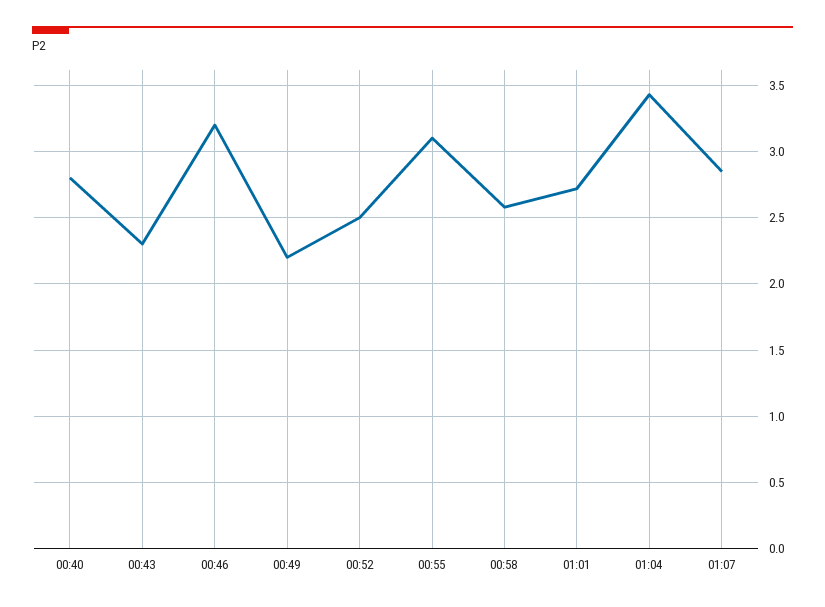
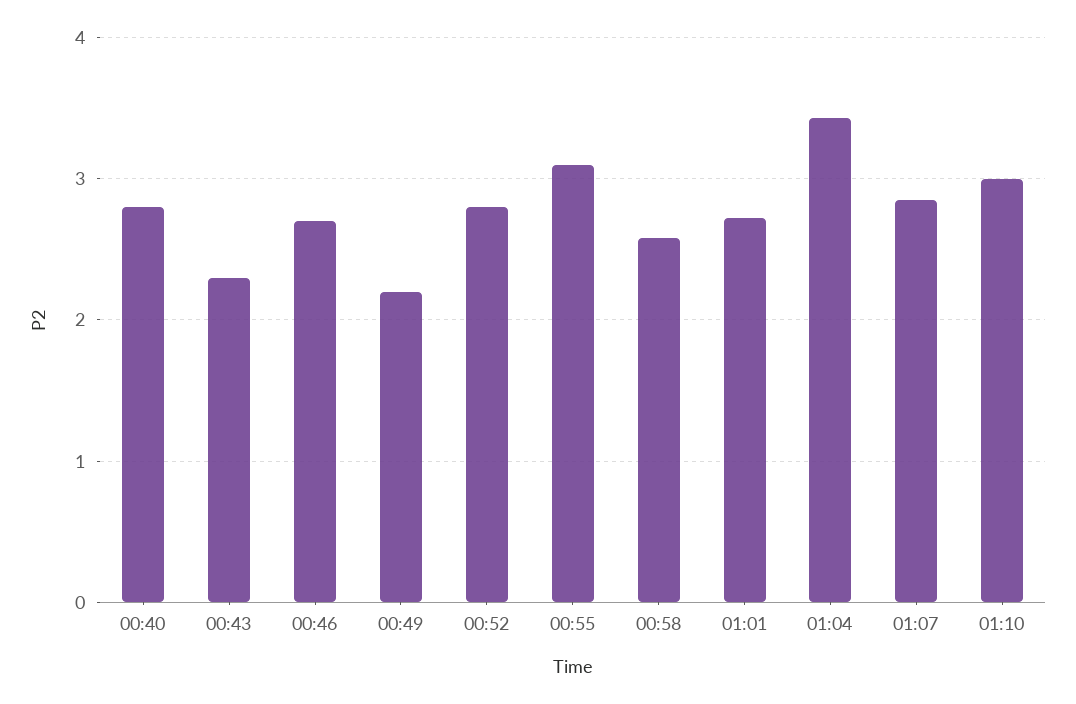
00:46: 3.2 -> 2.7
00:52: 2.5 -> 2.8
01:10: none -> 3

